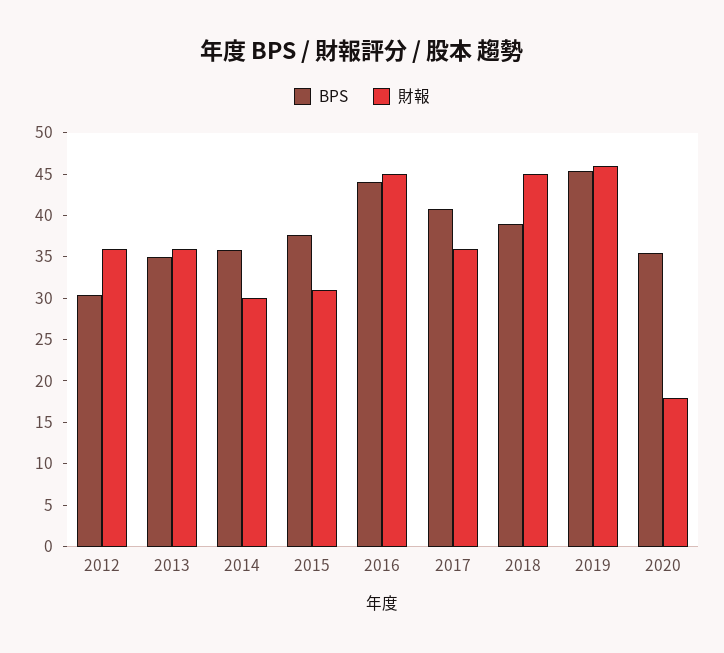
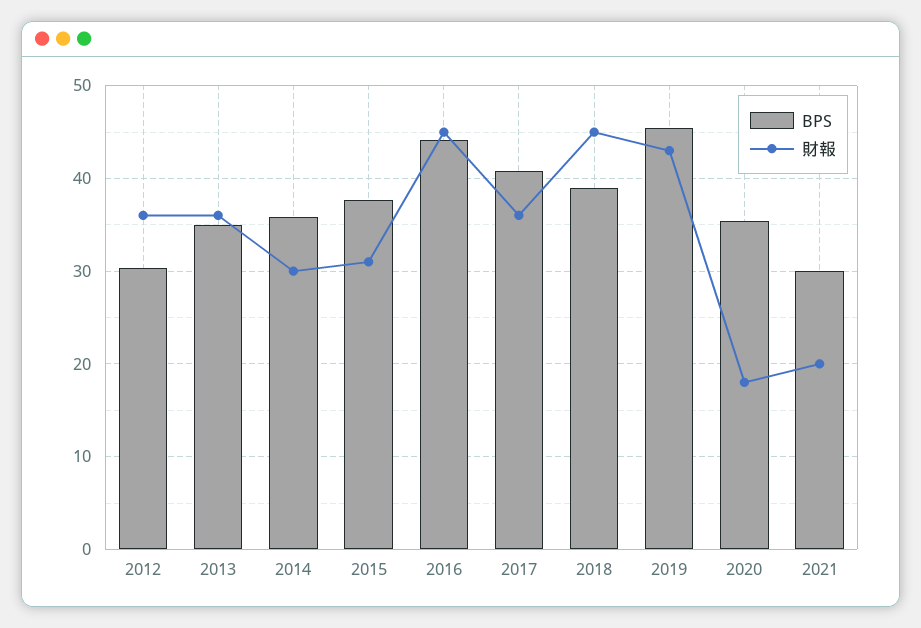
財報, 2019: 46 -> 43
BPS, 2021: none -> 30
財報, 2021: none -> 20

